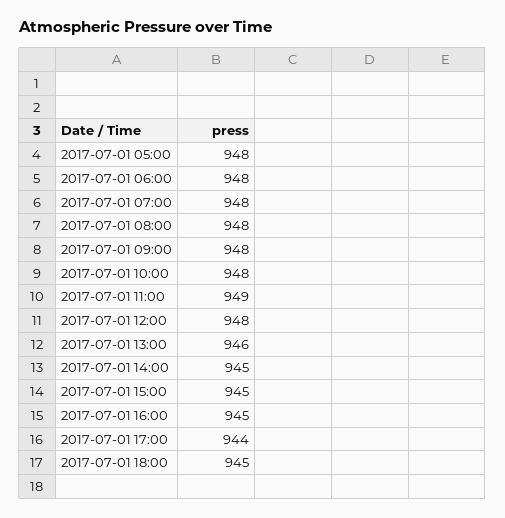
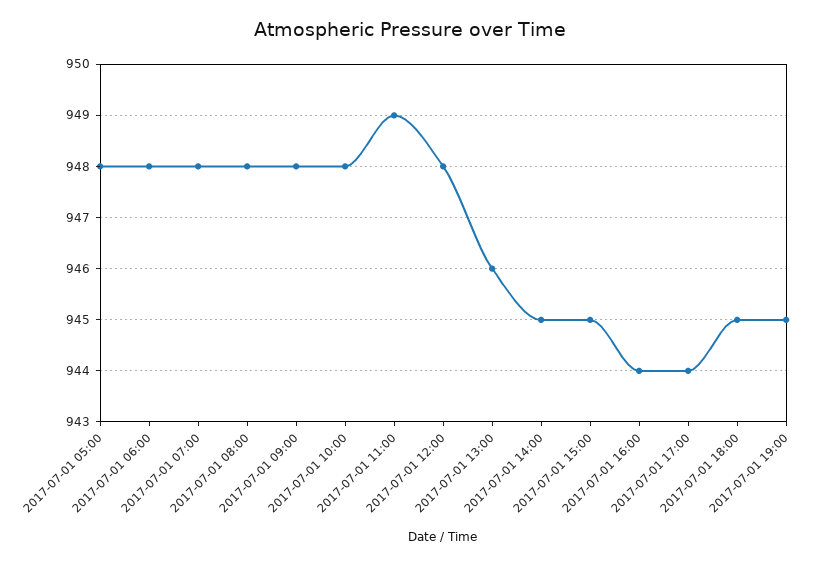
2017-07-01 16:00: 945 -> 944
2017-07-01 19:00: none -> 945

